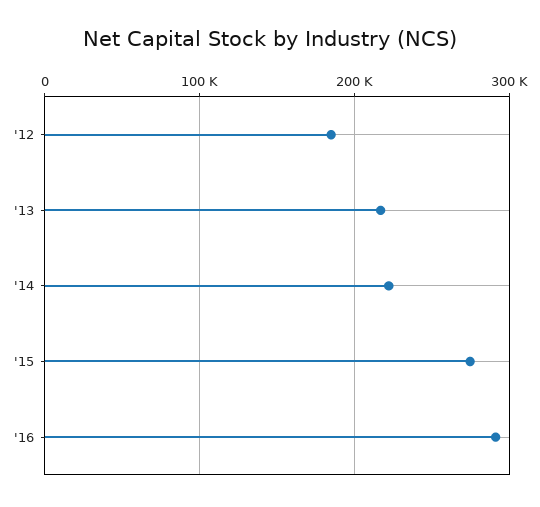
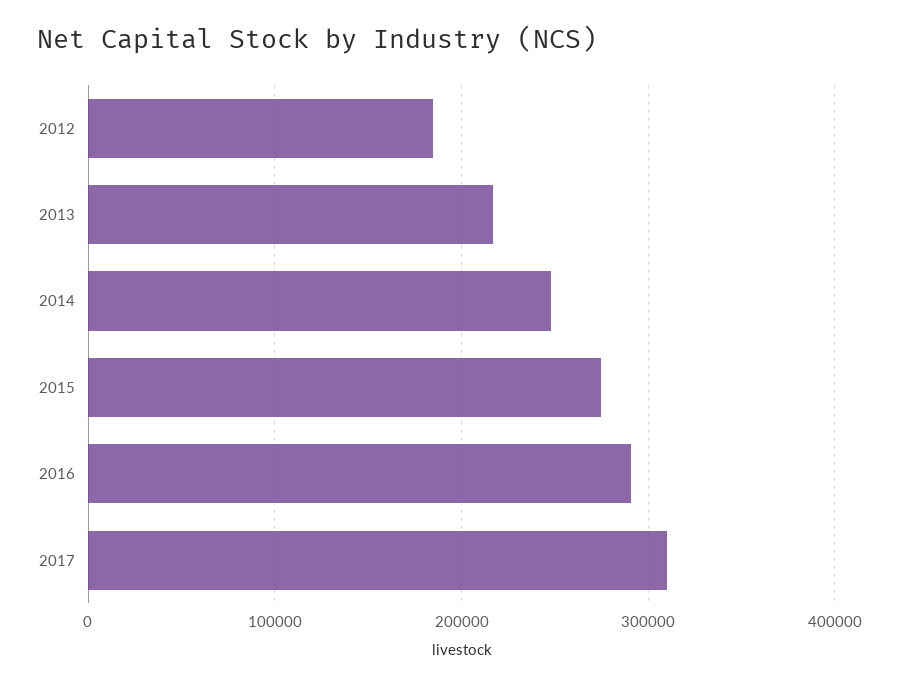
'14: 220000 -> 250000
2017: none -> 310000

